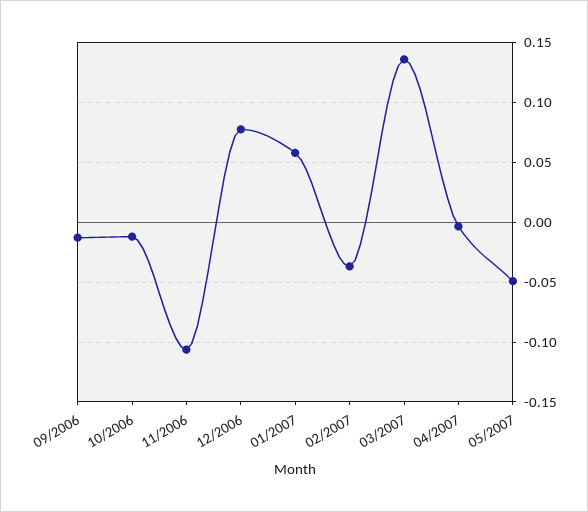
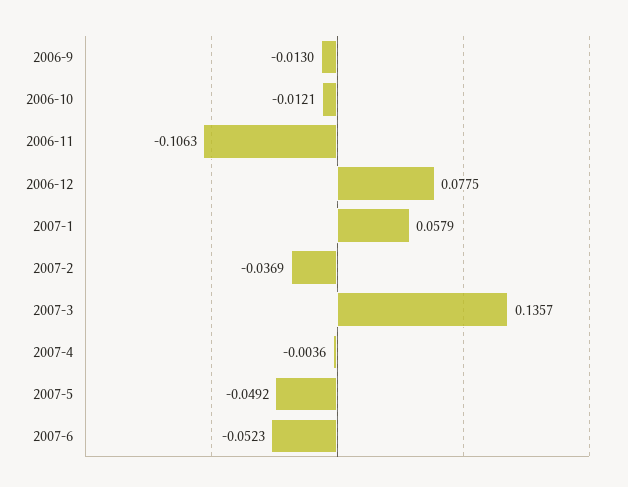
2007-6: none -> -0.0523

